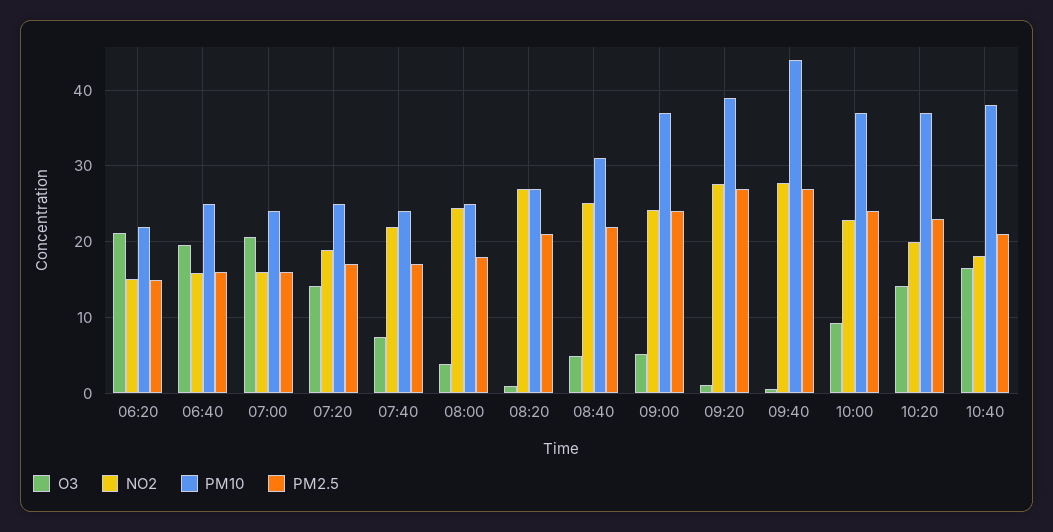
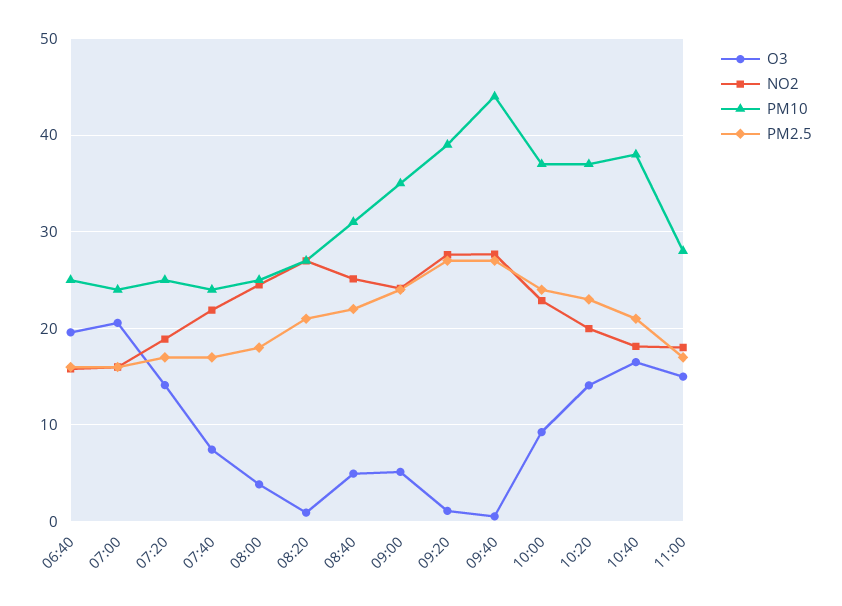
O3, 06:20: 21 -> none
NO2, 06:20: 15 -> none
PM10, 06:20: 22 -> none
PM2.5, 06:20: 15 -> none
PM10, 09:00: 37 -> 35
O3, 11:00: none -> 15
NO2, 11:00: none -> 18
PM10, 11:00: none -> 28
PM2.5, 11:00: none -> 17

